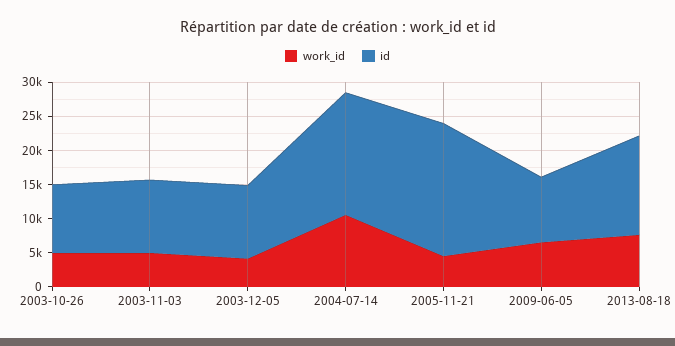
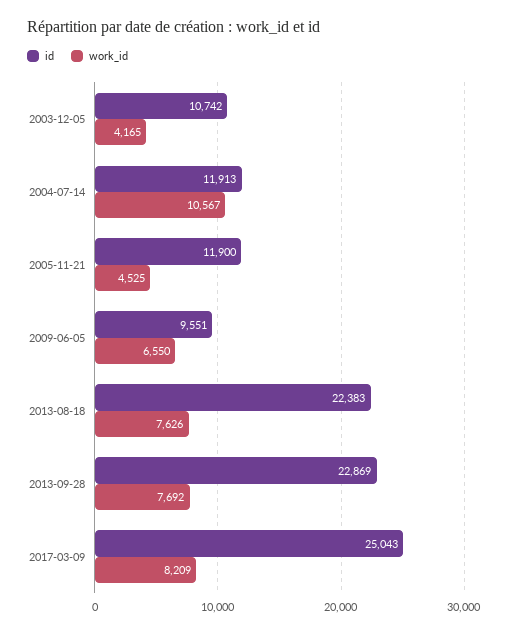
work_id, 2003-10-26: 5000 -> none
id, 2003-10-26: 10000 -> none
work_id, 2003-11-03: 5000 -> none
id, 2003-11-03: 10000 -> none
id, 2004-07-14: 17500 -> 11913
id, 2005-11-21: 20000 -> 11900
id, 2013-08-18: 15000 -> 22383
id, 2013-09-28: none -> 22869
work_id, 2013-09-28: none -> 7692
id, 2017-03-09: none -> 25043
work_id, 2017-03-09: none -> 8209

